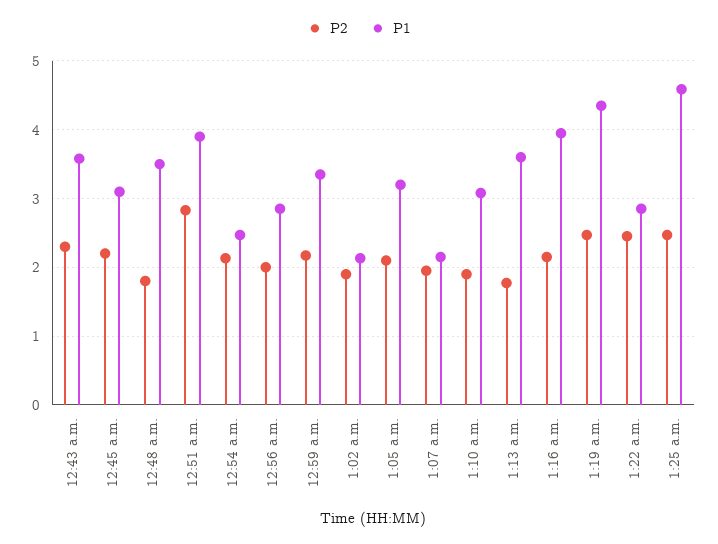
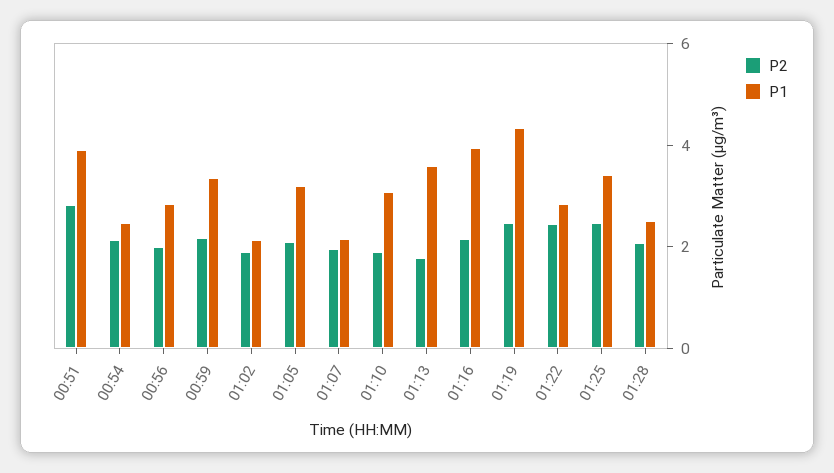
P2, 12:43 a.m.: 2.3 -> none
P1, 12:43 a.m.: 3.6 -> none
P2, 12:45 a.m.: 2.2 -> none
P1, 12:45 a.m.: 3.1 -> none
P2, 12:48 a.m.: 1.8 -> none
P1, 12:48 a.m.: 3.5 -> none
P1, 1:25 a.m.: 4.6 -> 3.5
P2, 01:28: none -> 2
P1, 01:28: none -> 2.5

